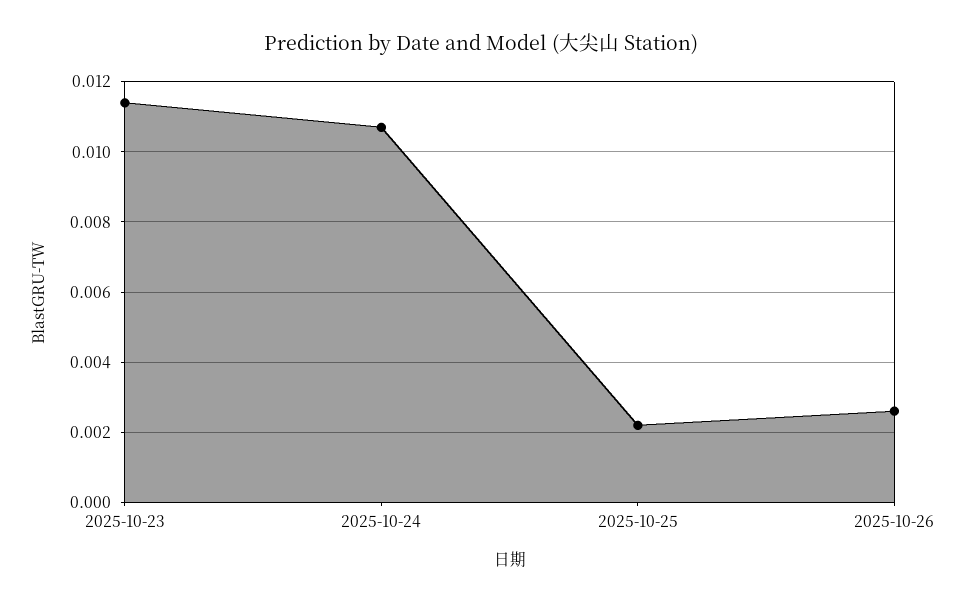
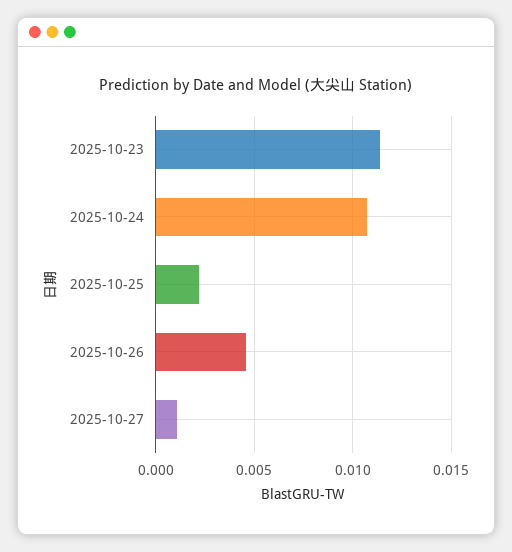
2025-10-26: 0.0025 -> 0.0045
2025-10-27: none -> 0.001

